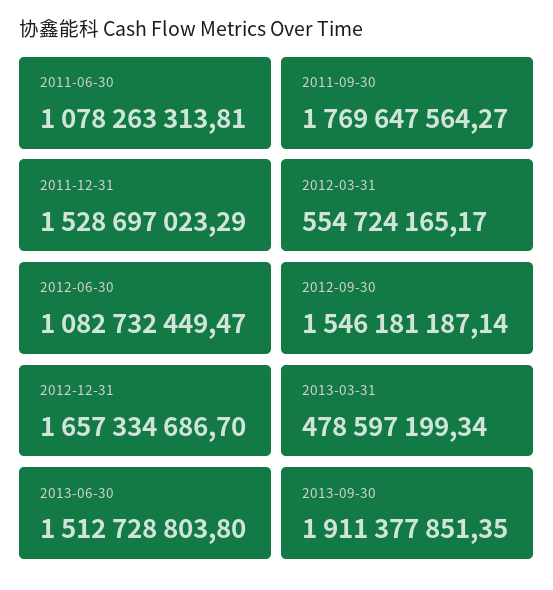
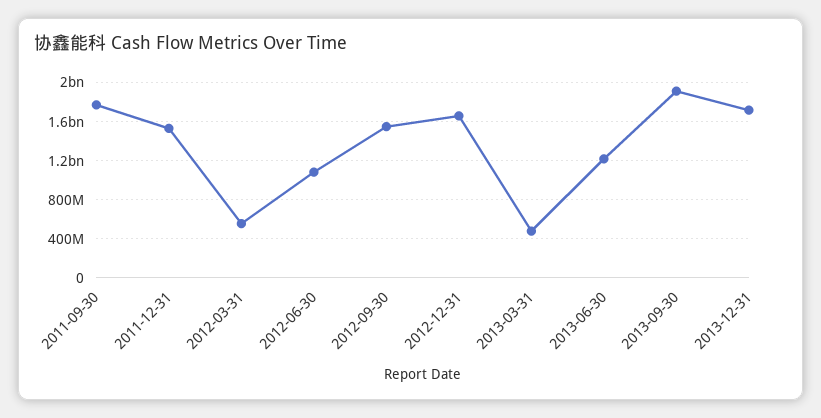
2011-06-30: 1078263313.81 -> none
2013-06-30: 1512728803.8 -> 1200000000
2013-12-31: none -> 1700000000

